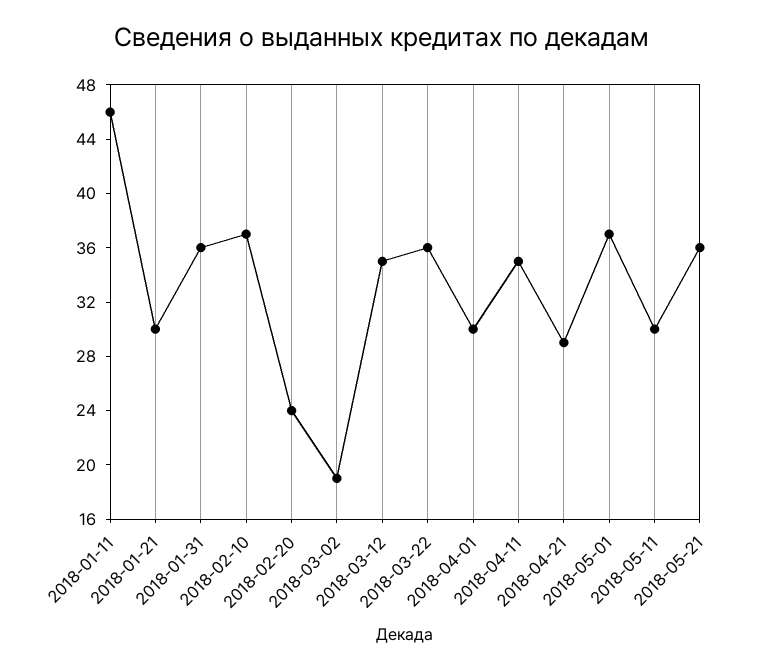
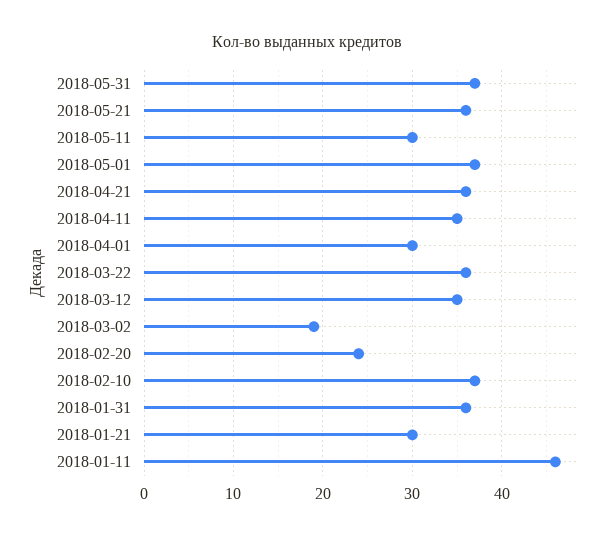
2018-04-21: 29 -> 36
2018-05-31: none -> 37

